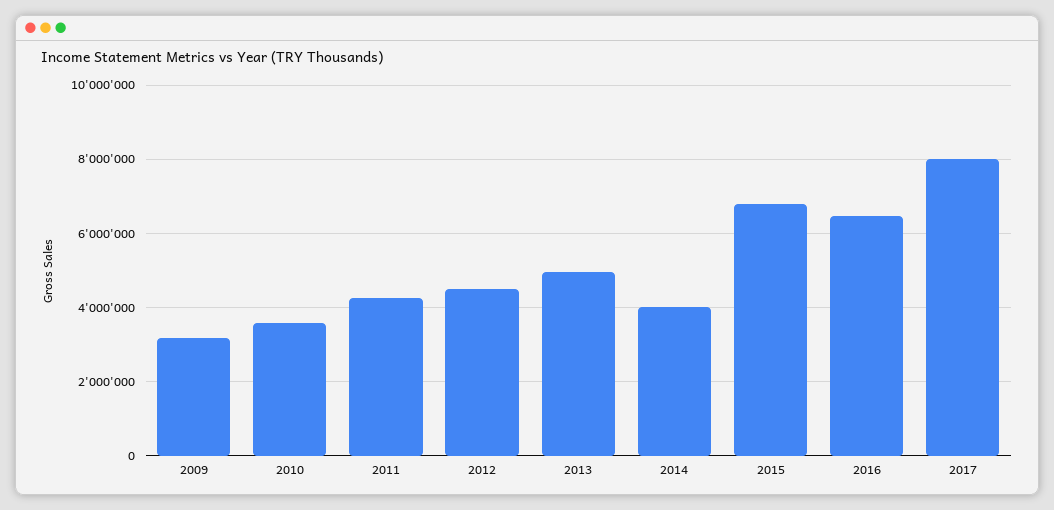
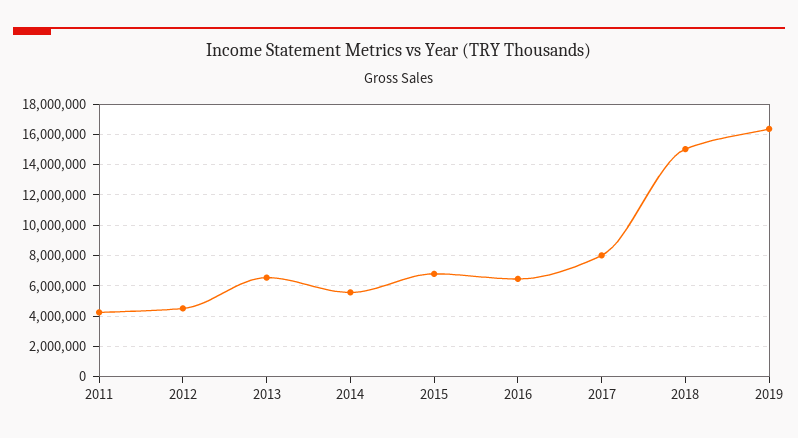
2009: 3200000 -> none
2010: 3600000 -> none
2013: 5000000 -> 6500000
2014: 4000000 -> 5500000
2018: none -> 15000000
2019: none -> 16500000

